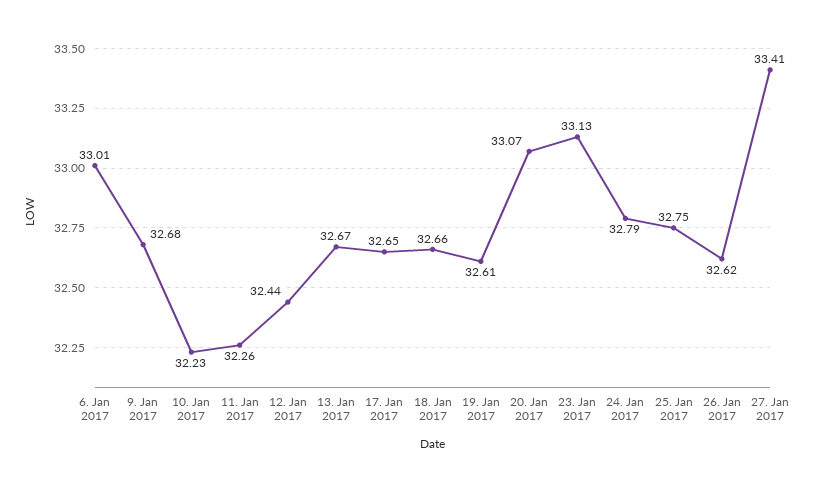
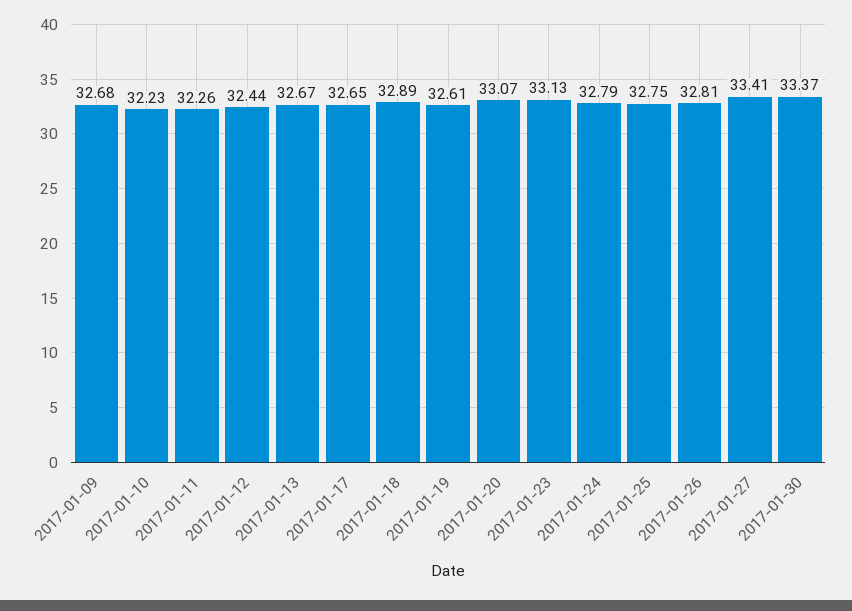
6. Jan 2017: 33.01 -> none
18. Jan 2017: 32.66 -> 32.89
26. Jan 2017: 32.62 -> 32.81
2017-01-30: none -> 33.37

